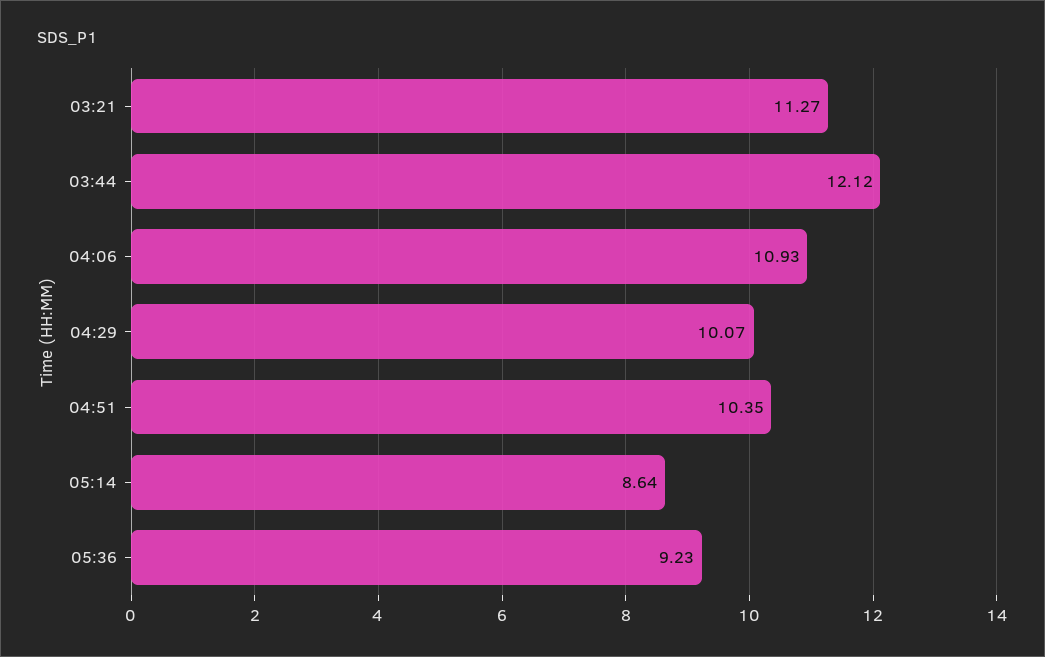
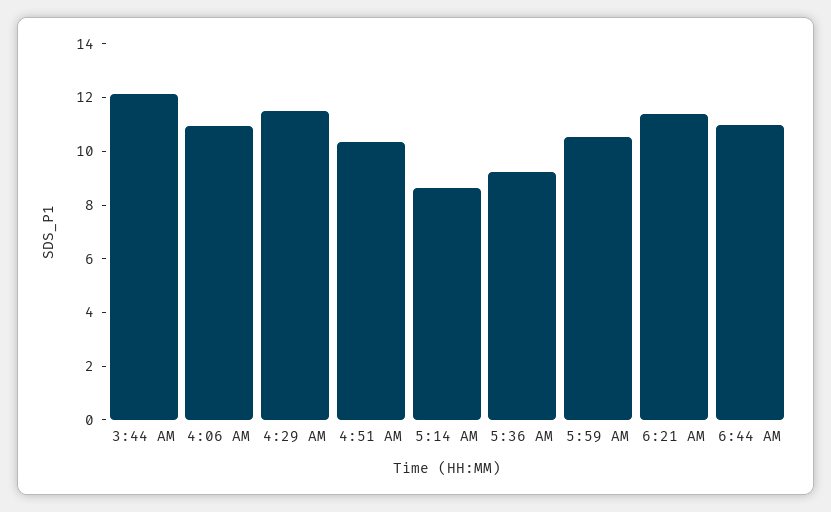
03:21: 11.27 -> none
04:29: 10.07 -> 11.5
5:59 AM: none -> 10.5
6:21 AM: none -> 11.5
6:44 AM: none -> 11

